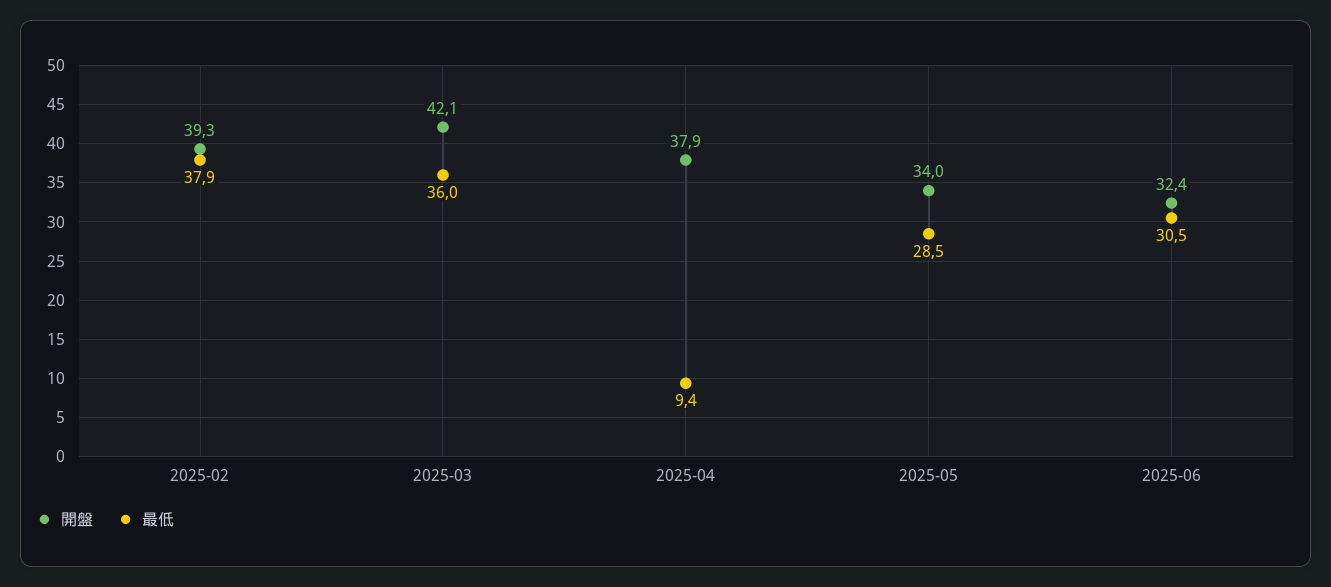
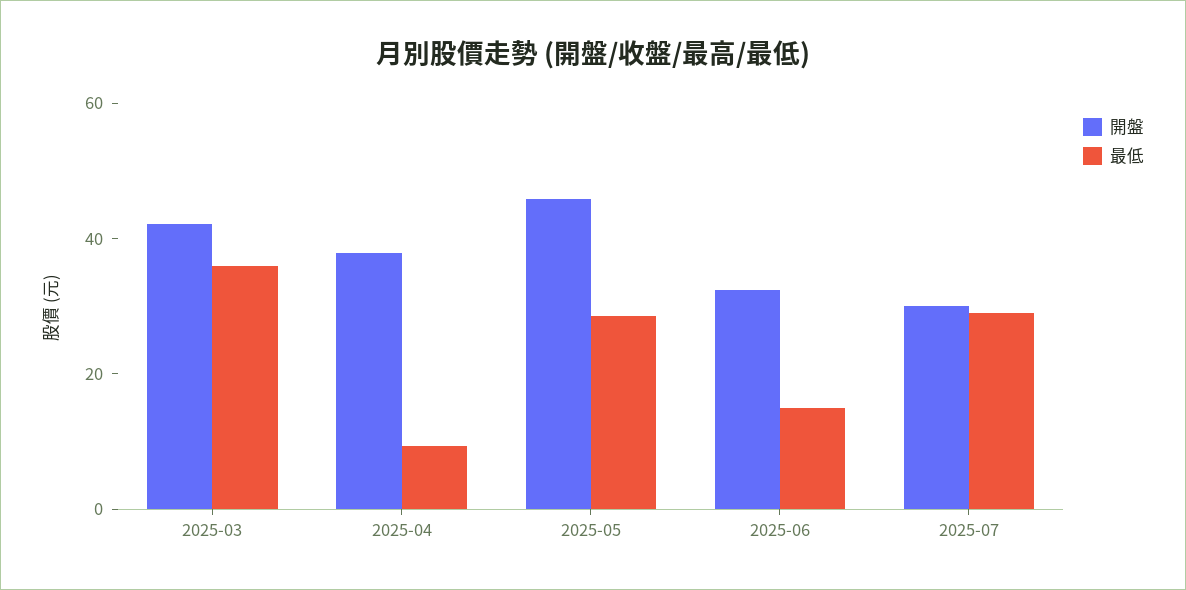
開盤, 2025-02: 39.3 -> none
最低, 2025-02: 37.9 -> none
開盤, 2025-05: 34 -> 45
最低, 2025-06: 30.5 -> 15
開盤, 2025-07: none -> 30
最低, 2025-07: none -> 30

